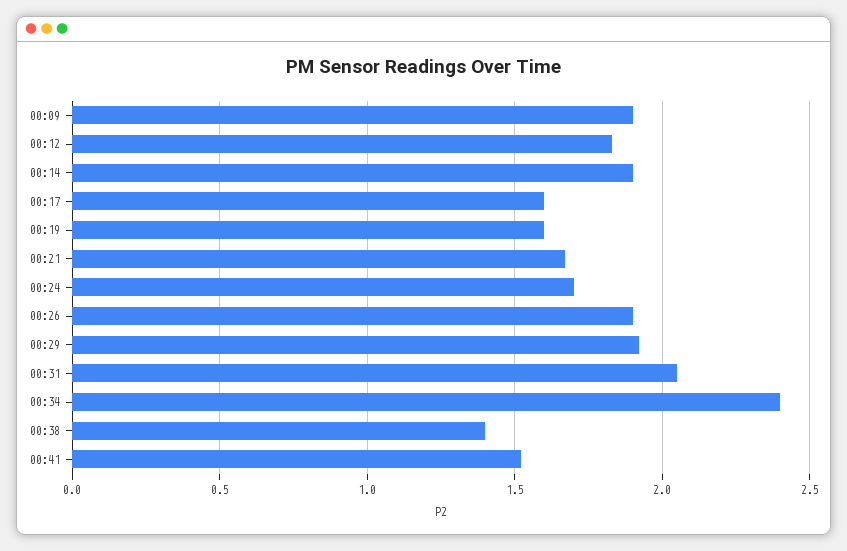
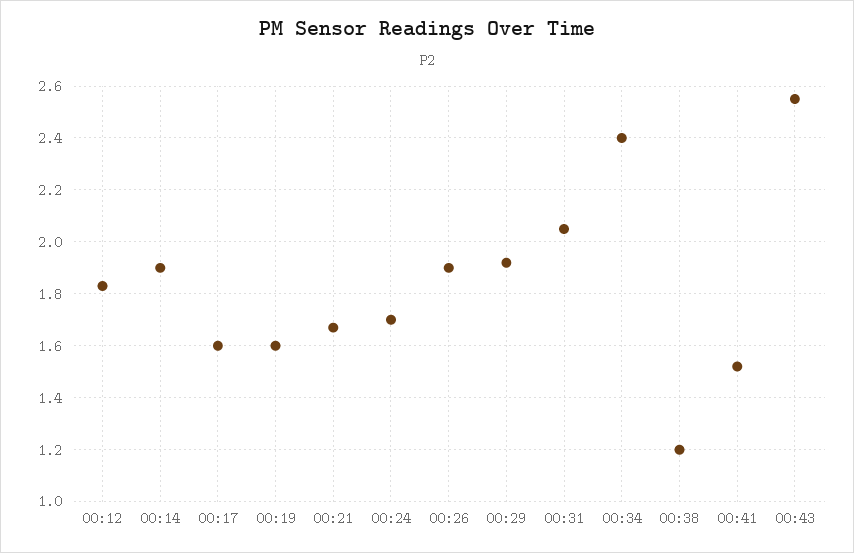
00:09: 1.9 -> none
00:38: 1.4 -> 1.2
00:43: none -> 2.55

